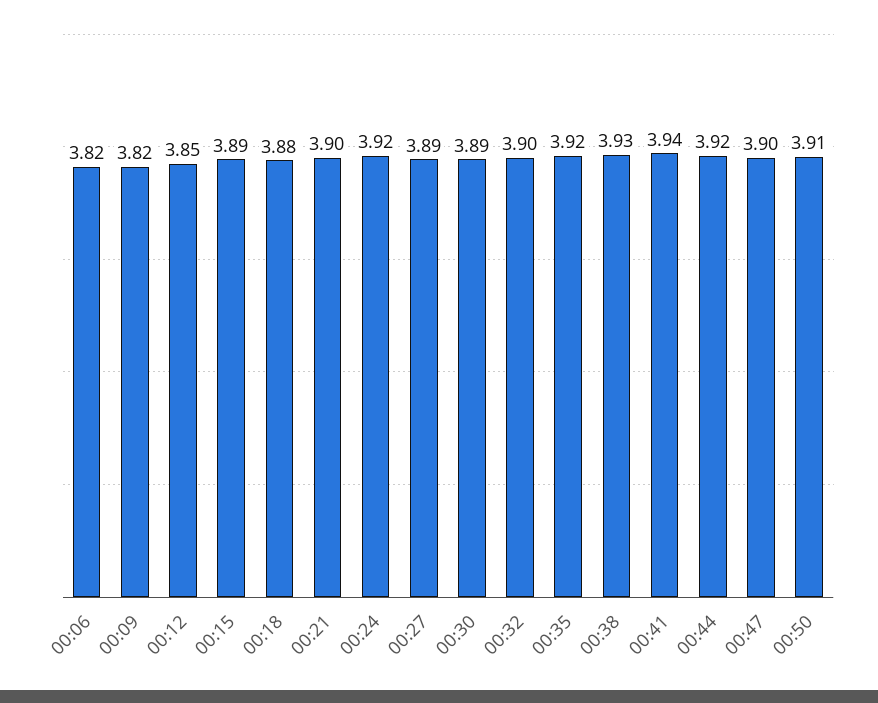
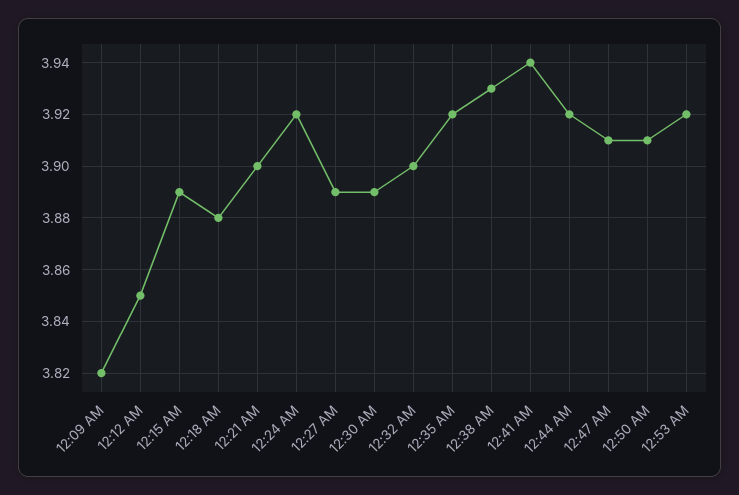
00:06: 3.82 -> none
00:47: 3.9 -> 3.91
12:53 AM: none -> 3.92

